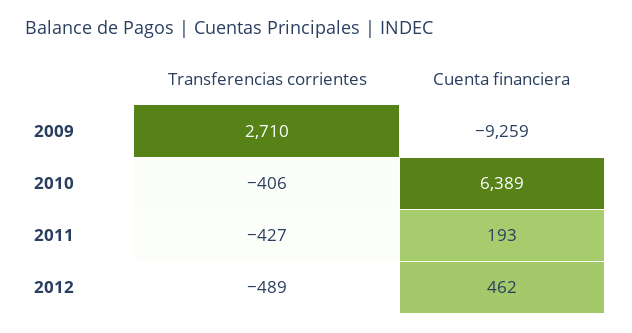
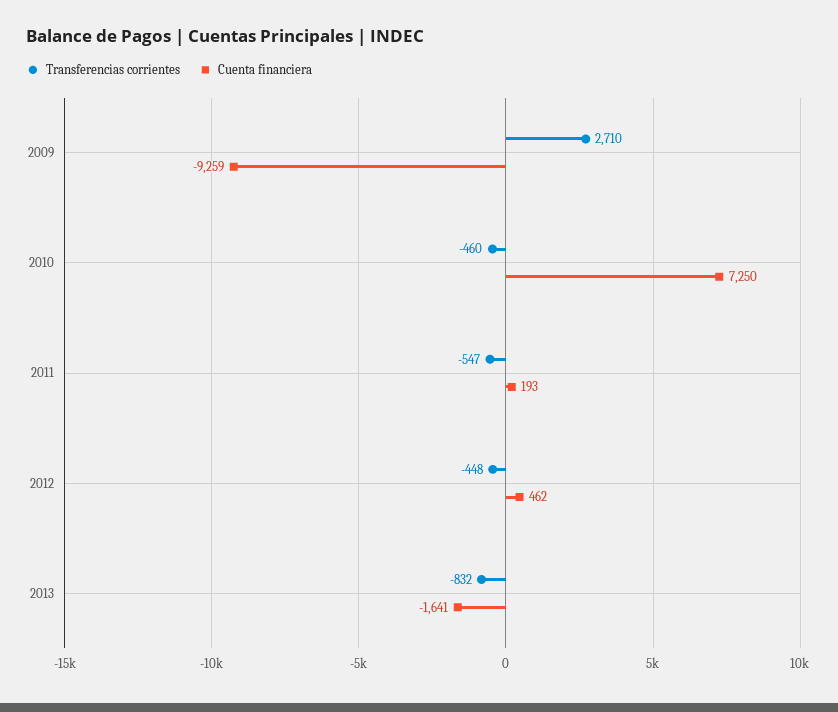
Transferencias corrientes, 2010: -406 -> -460
Cuenta financiera, 2010: 6389 -> 7250
Transferencias corrientes, 2011: -427 -> -547
Transferencias corrientes, 2012: -489 -> -448
Transferencias corrientes, 2013: none -> -832
Cuenta financiera, 2013: none -> -1641

